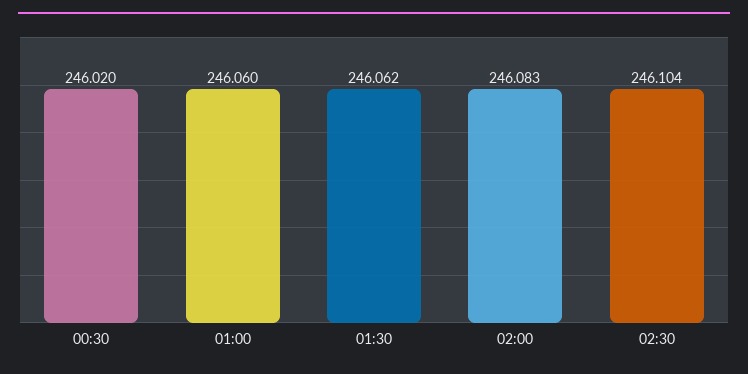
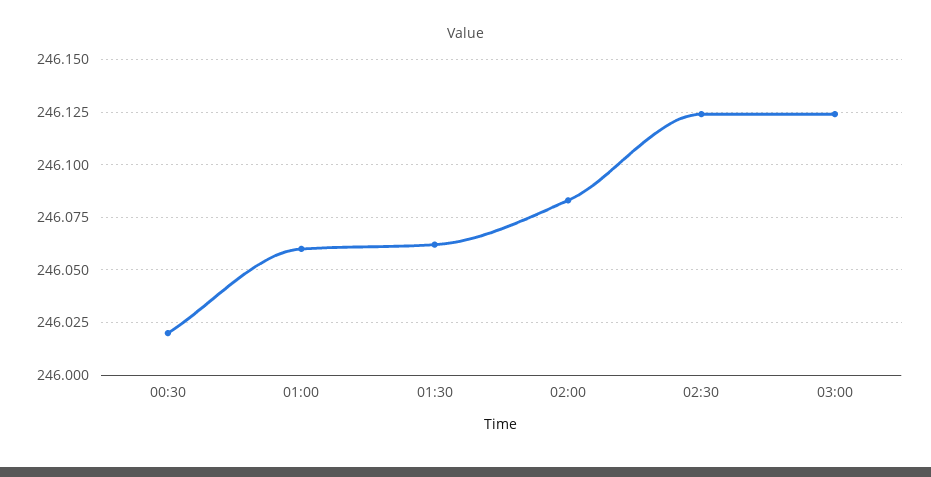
02:30: 246.104 -> 246.125
03:00: none -> 246.125

